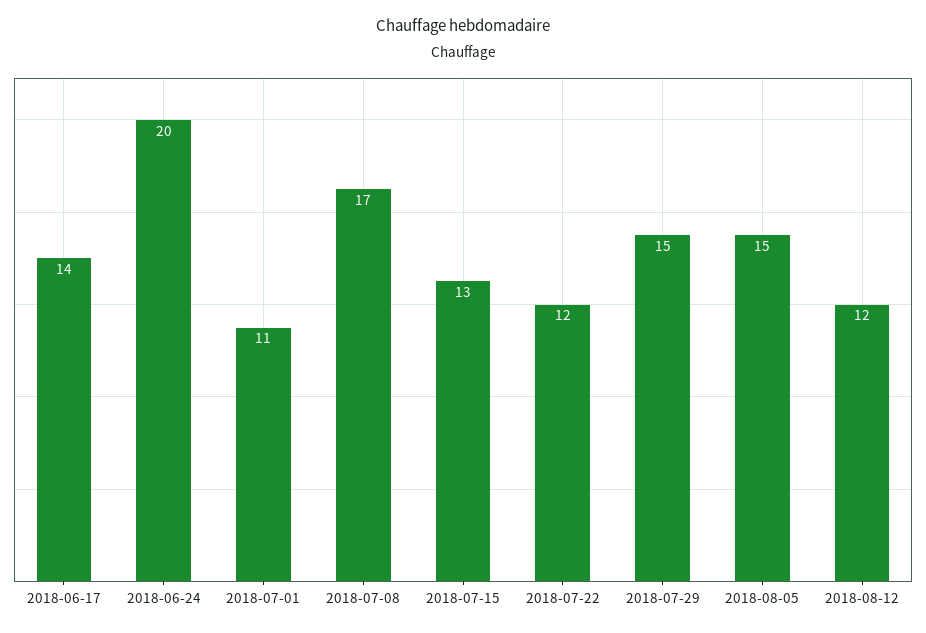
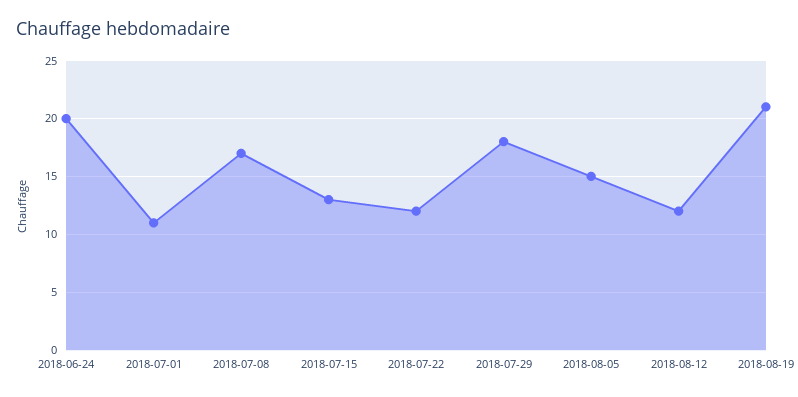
2018-06-17: 14 -> none
2018-07-29: 15 -> 18
2018-08-19: none -> 21

